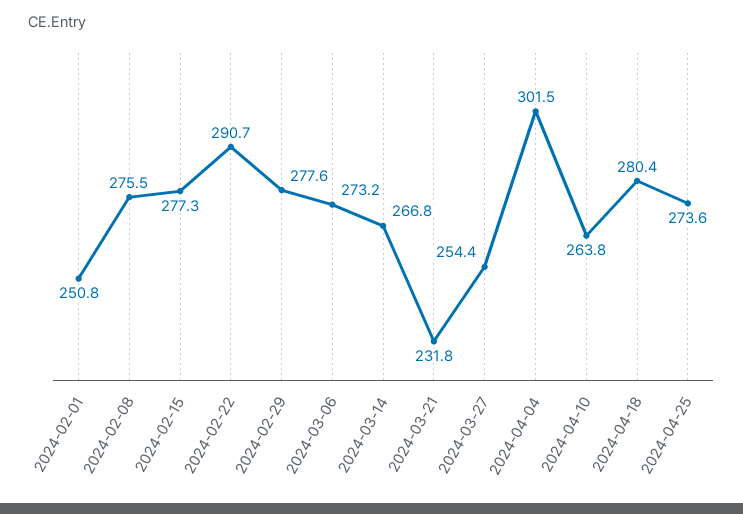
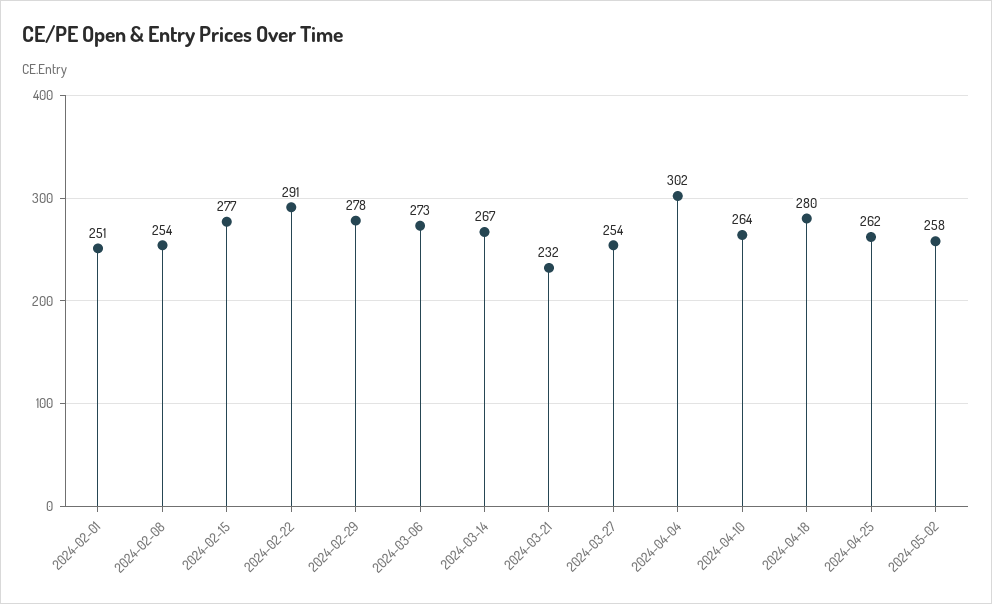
2024-02-08: 275.5 -> 254
2024-04-25: 273.6 -> 262
2024-05-02: none -> 258

